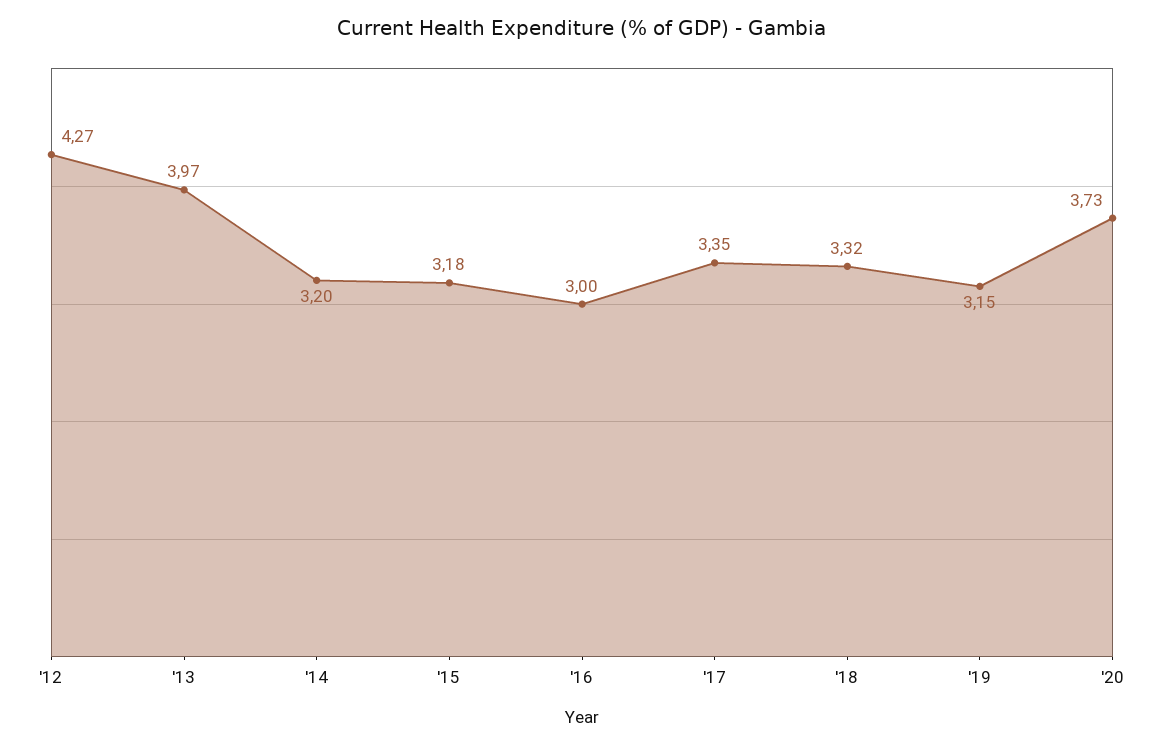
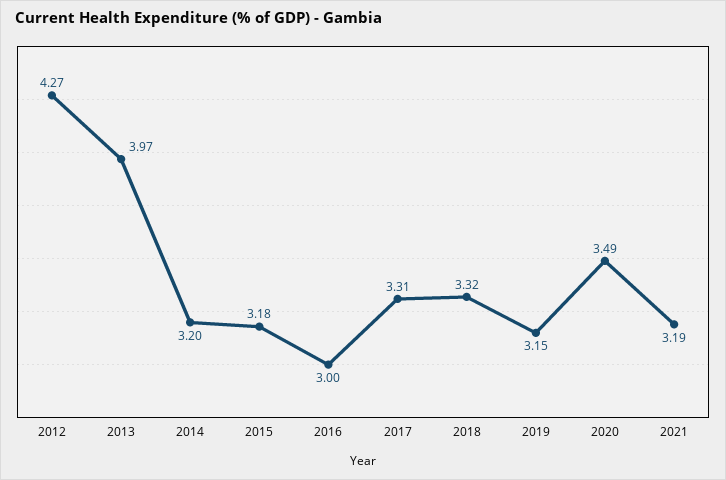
'17: 3.35 -> 3.31
'20: 3.73 -> 3.49
2021: none -> 3.19

